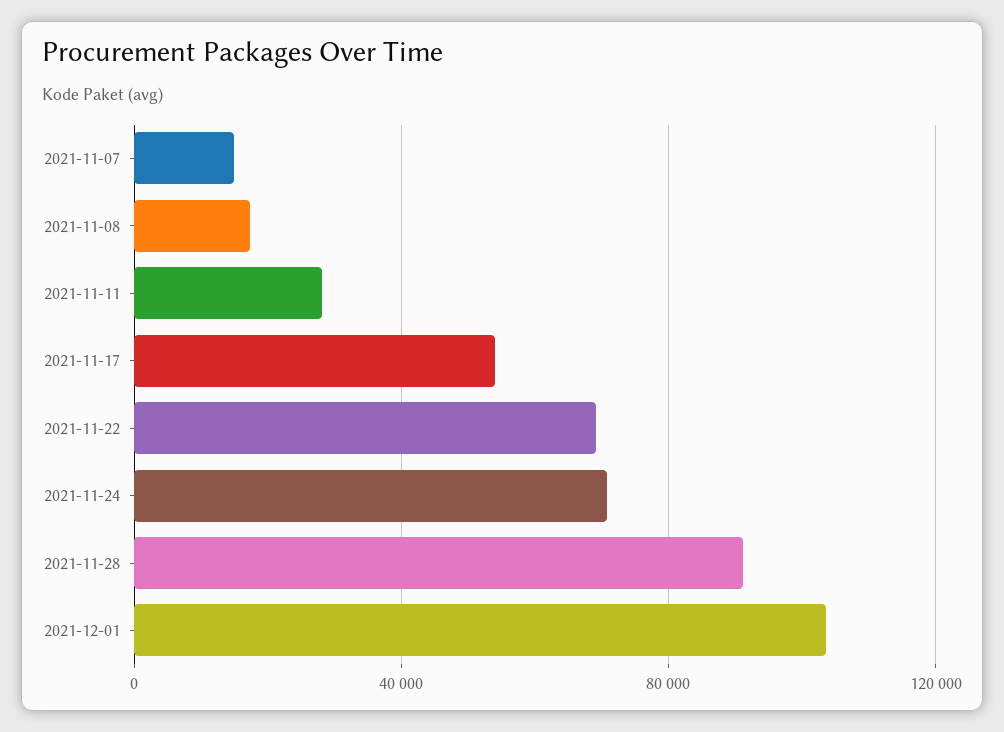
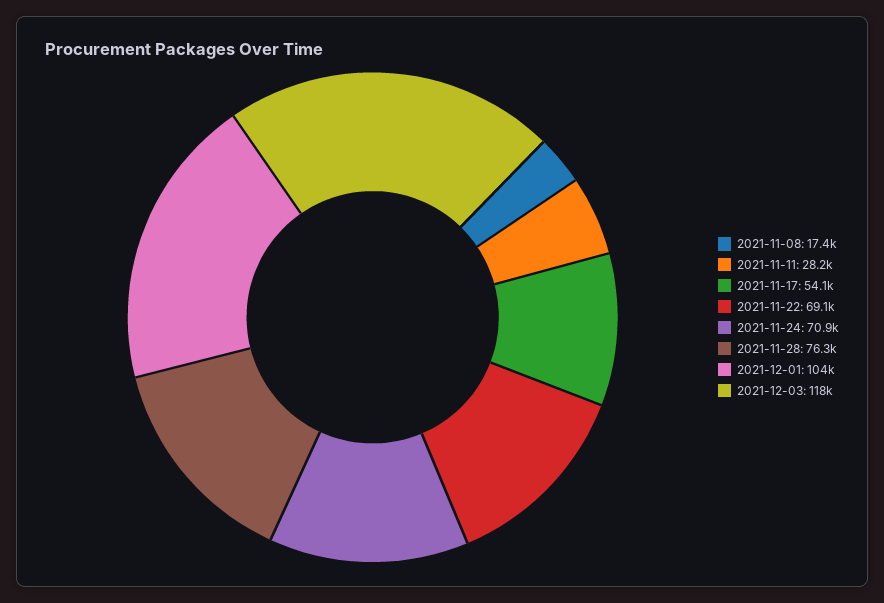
2021-11-07: 15000 -> none
2021-11-28: 90000 -> 76300
2021-12-03: none -> 118000

